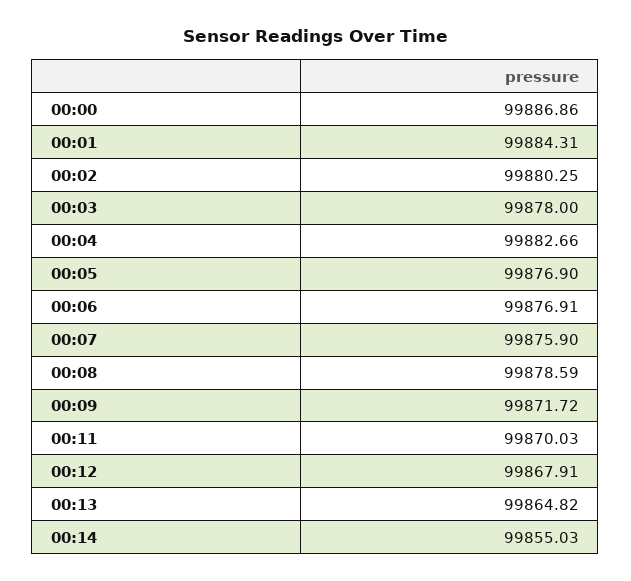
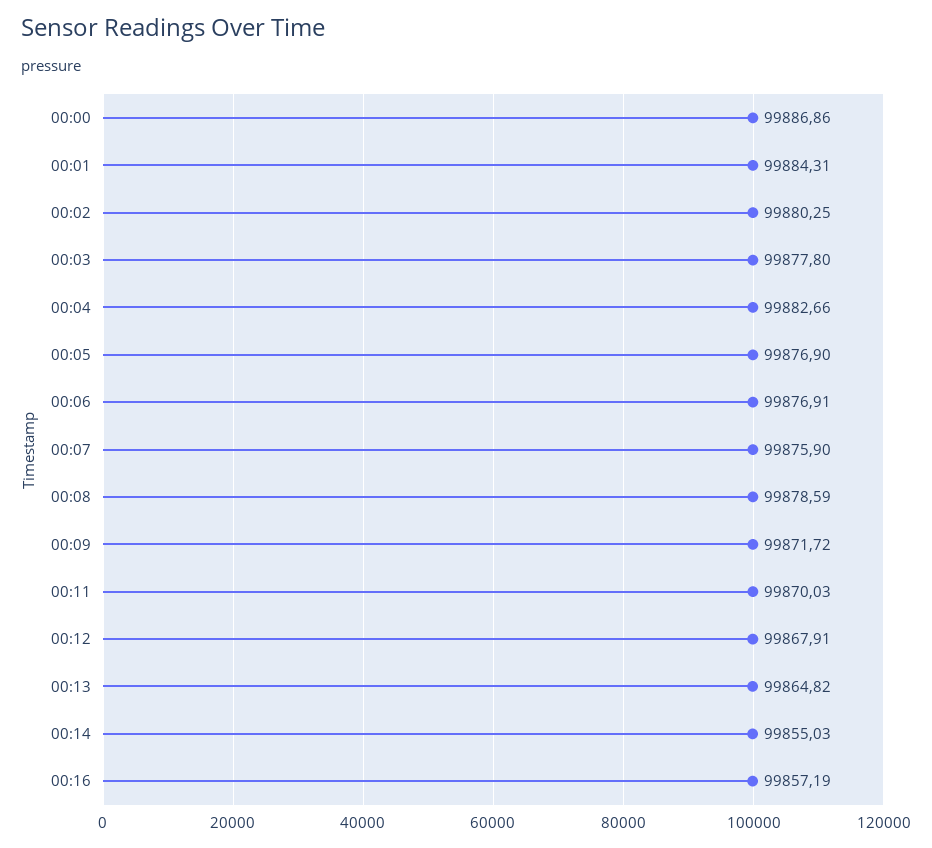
00:03: 99878 -> 99877.8
00:16: none -> 99857.19

